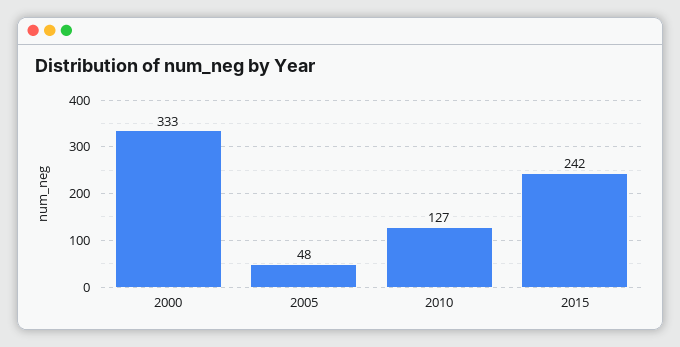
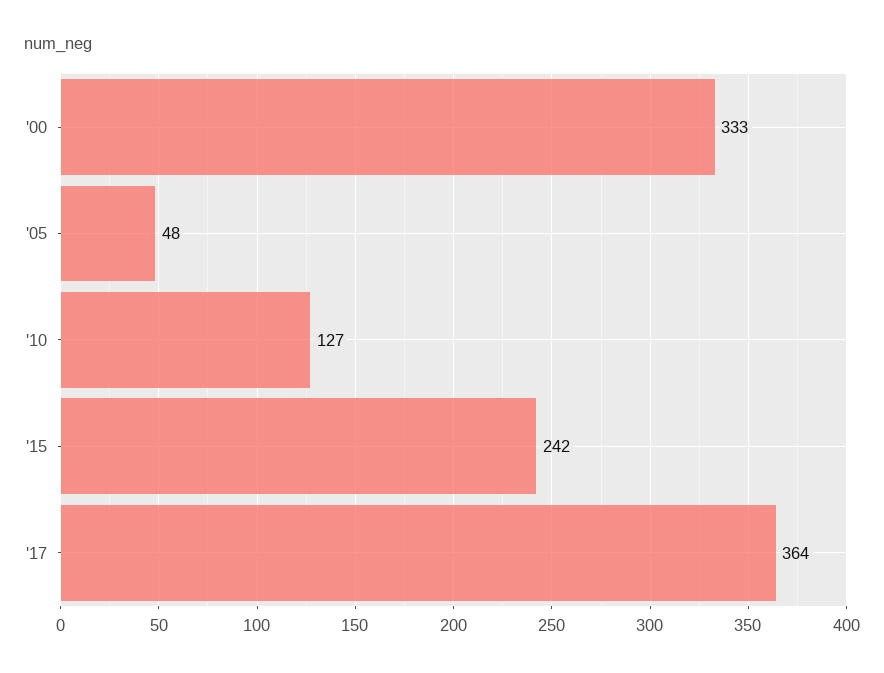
'17: none -> 364

